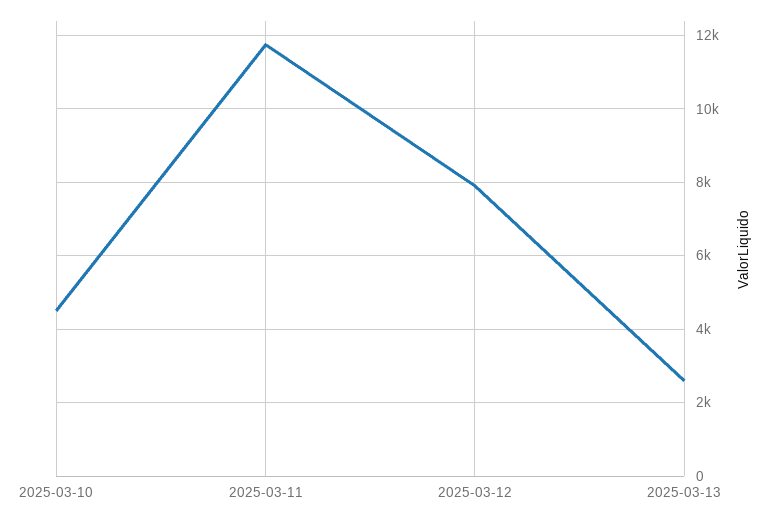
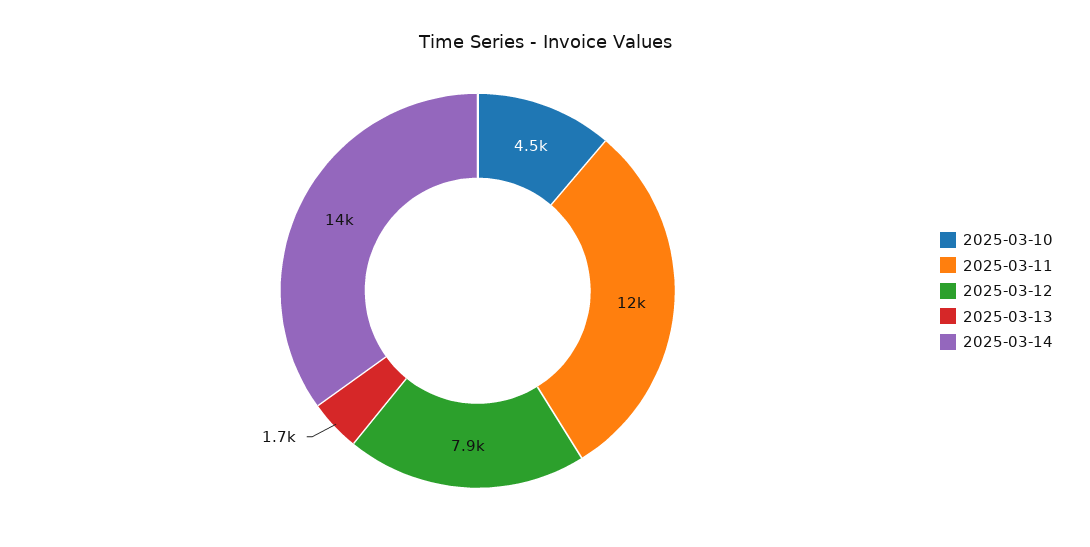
2025-03-13: 2600 -> 1700
2025-03-14: none -> 14000

